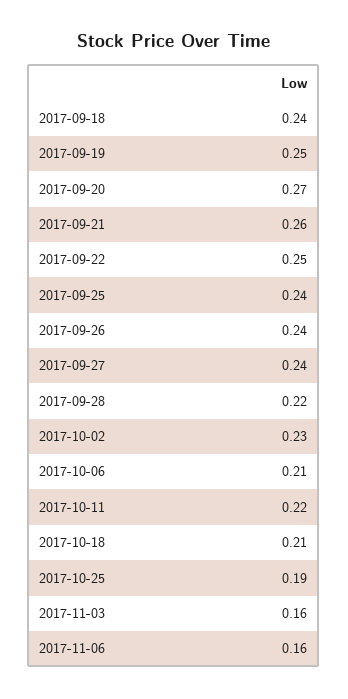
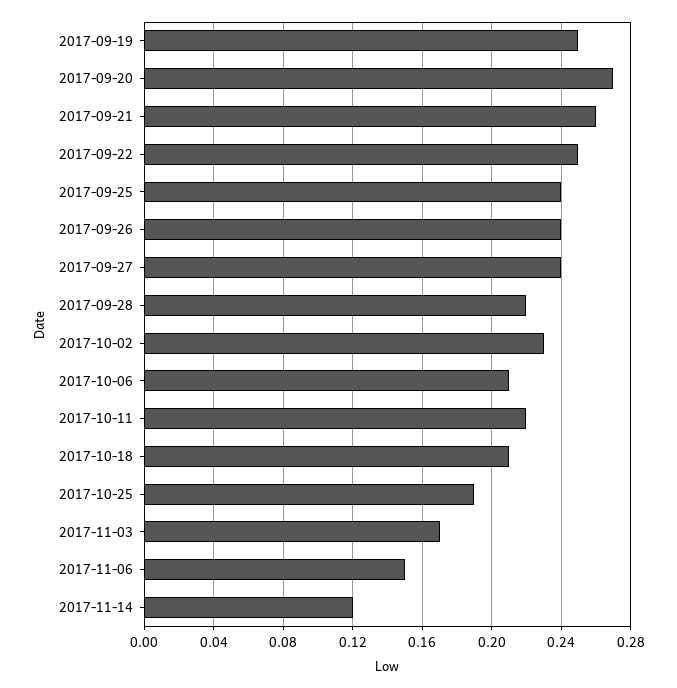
2017-09-18: 0.24 -> none
2017-11-03: 0.16 -> 0.17
2017-11-06: 0.16 -> 0.15
2017-11-14: none -> 0.12

